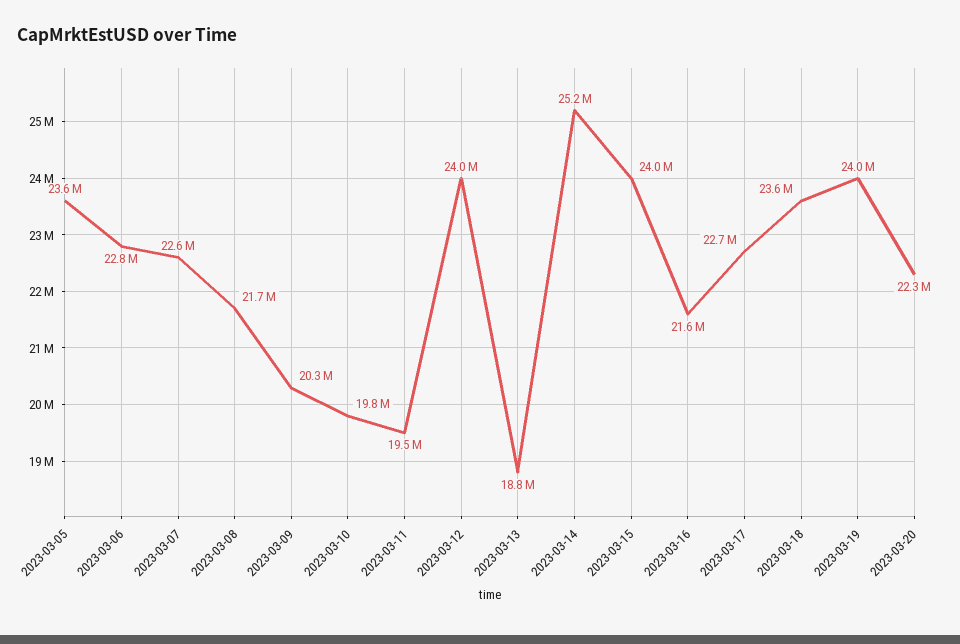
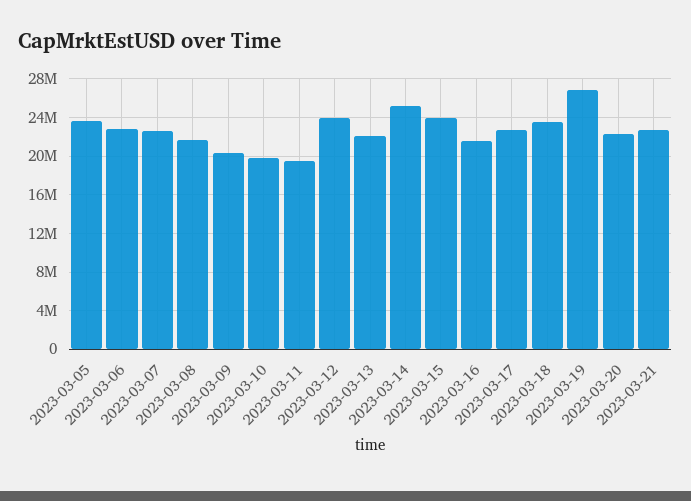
2023-03-13: 18800000 -> 22000000
2023-03-19: 24000000 -> 27000000
2023-03-21: none -> 23000000

